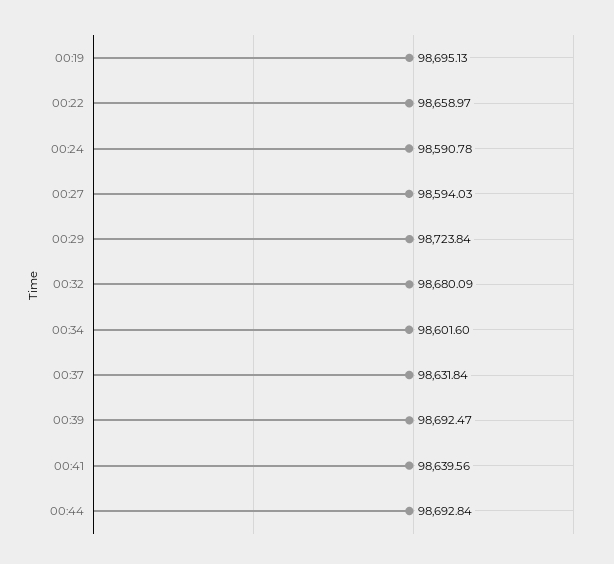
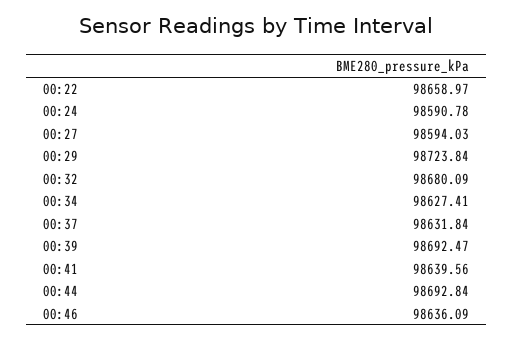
00:19: 98695.13 -> none
00:34: 98601.6 -> 98627.41
00:46: none -> 98636.09

